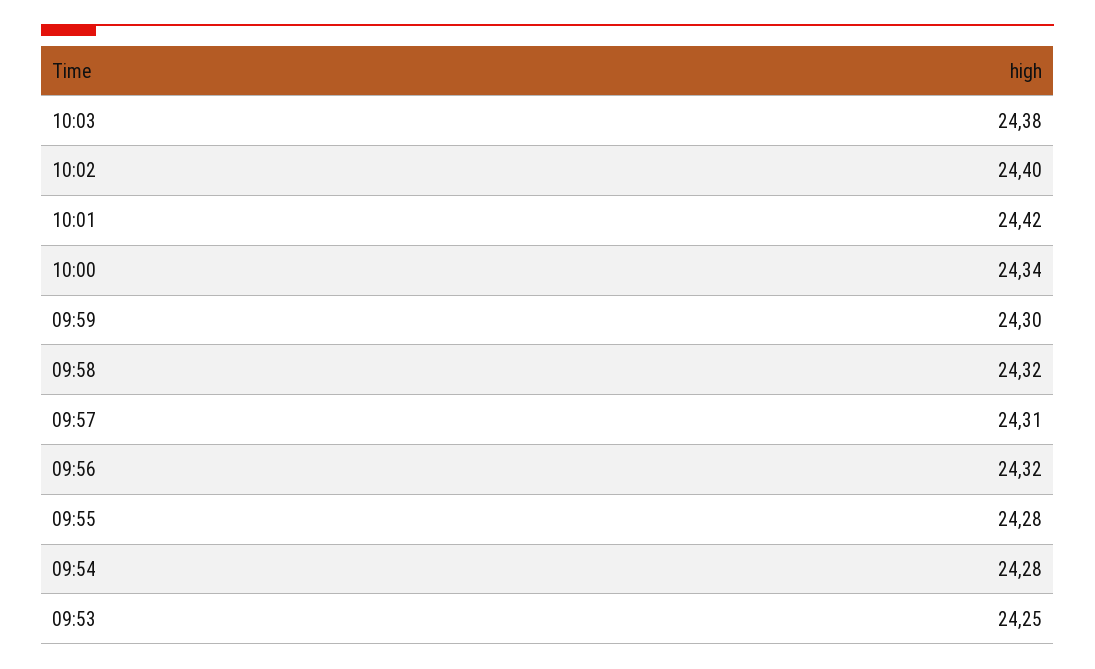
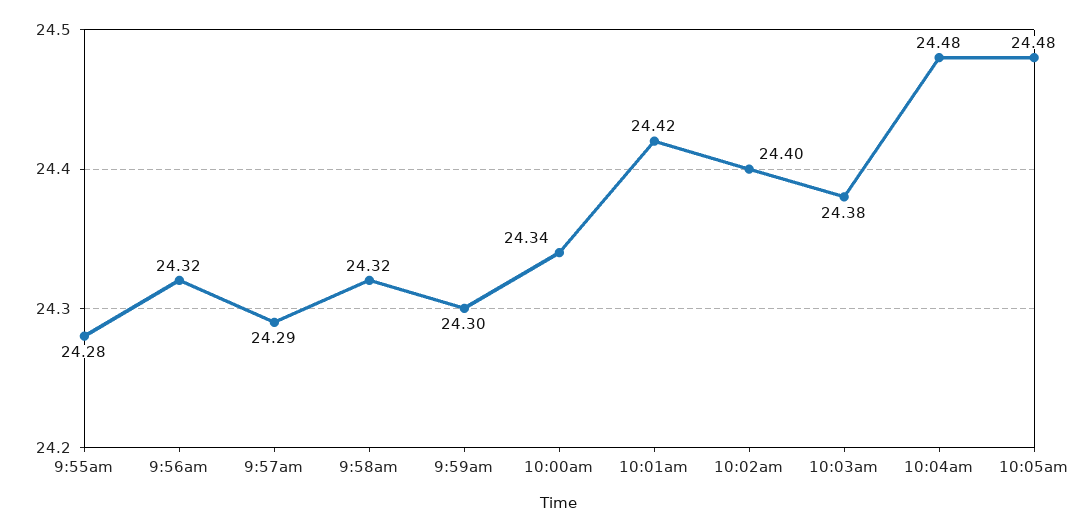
09:57: 24.31 -> 24.29
09:54: 24.28 -> none
09:53: 24.25 -> none
10:04am: none -> 24.48
10:05am: none -> 24.48

